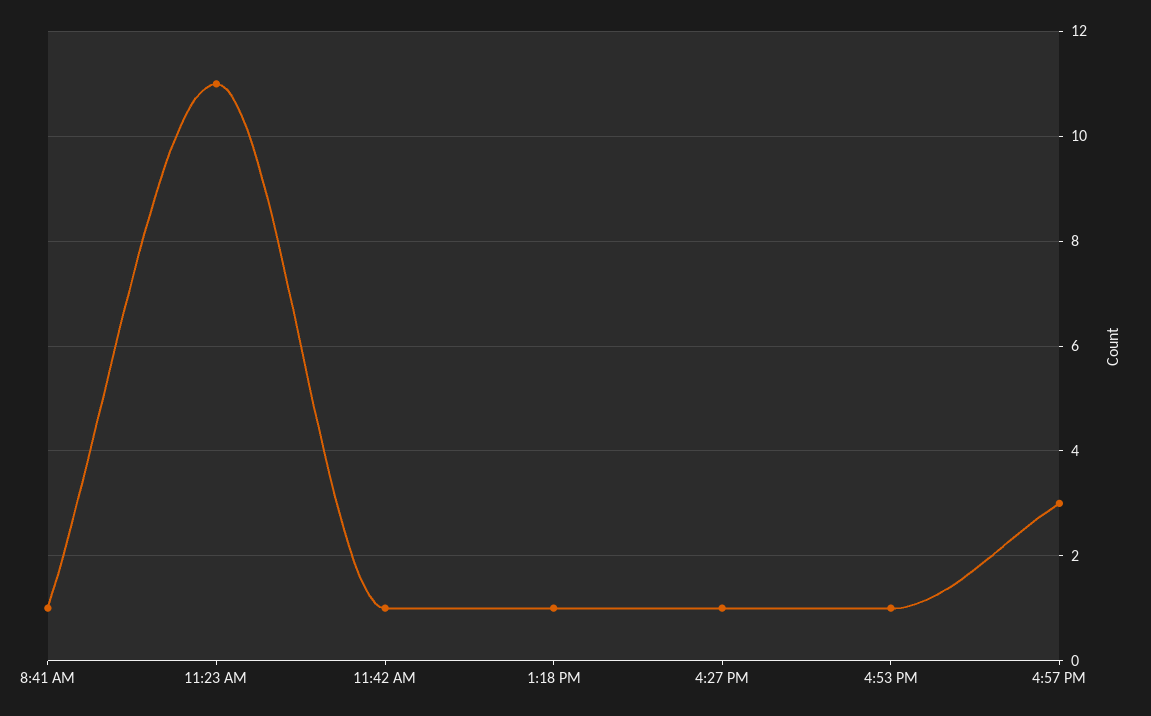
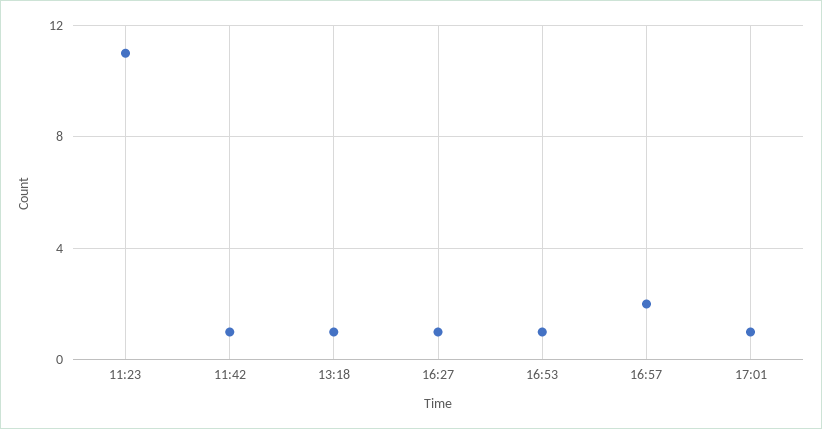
8:41 AM: 1 -> none
4:57 PM: 3 -> 2
17:01: none -> 1

